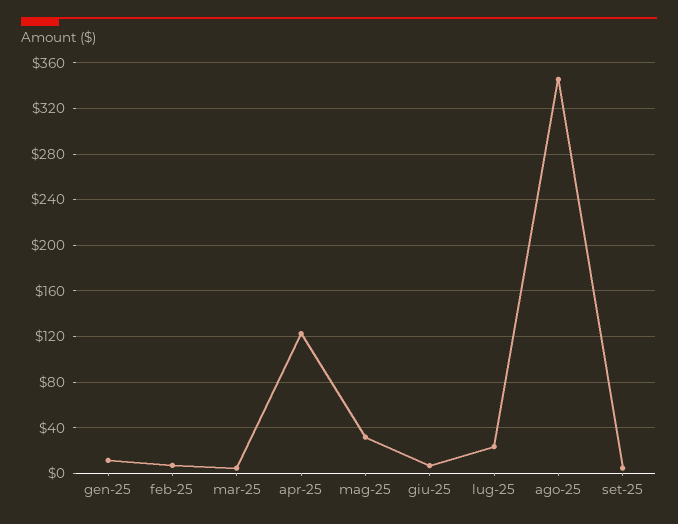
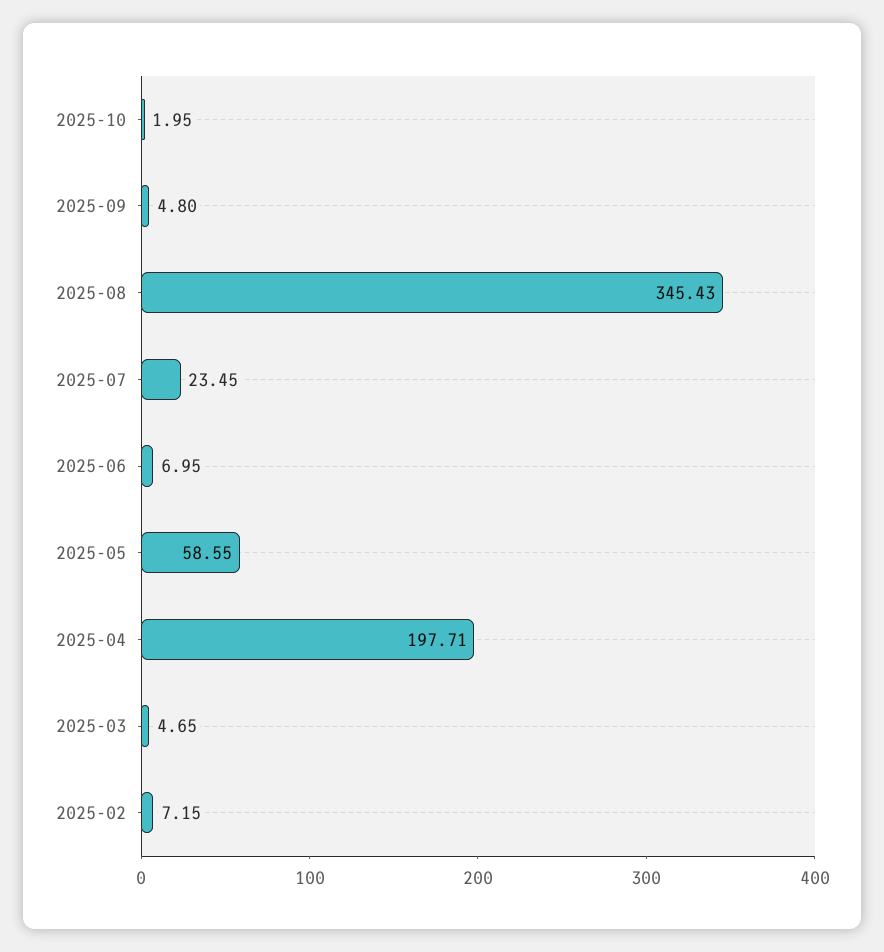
gen-25: 10 -> none
apr-25: 120 -> 197.71
mag-25: 30 -> 58.55
2025-10: none -> 1.95

